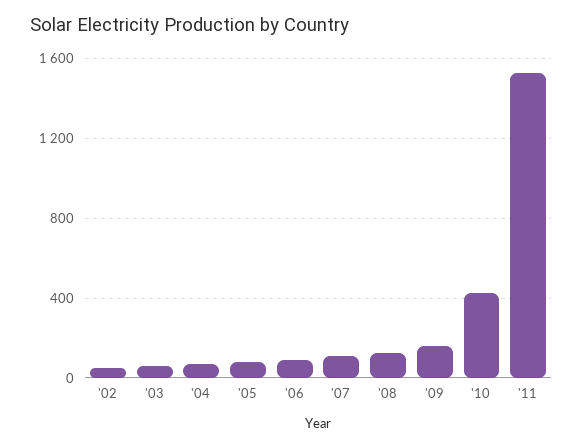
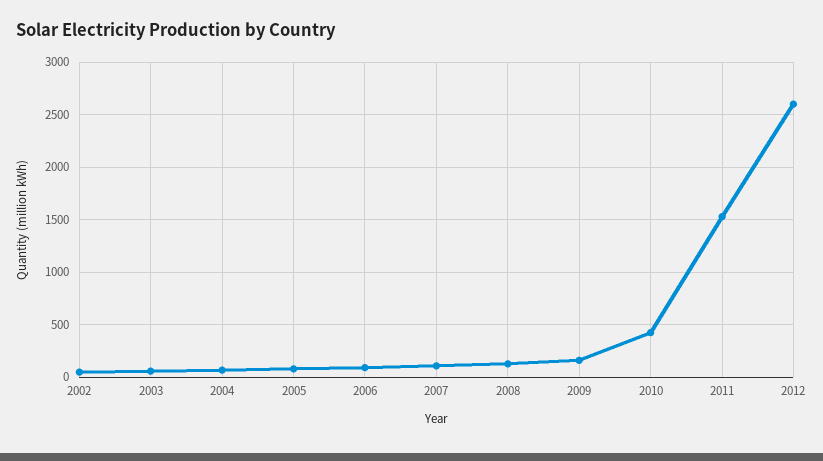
2012: none -> 2600

